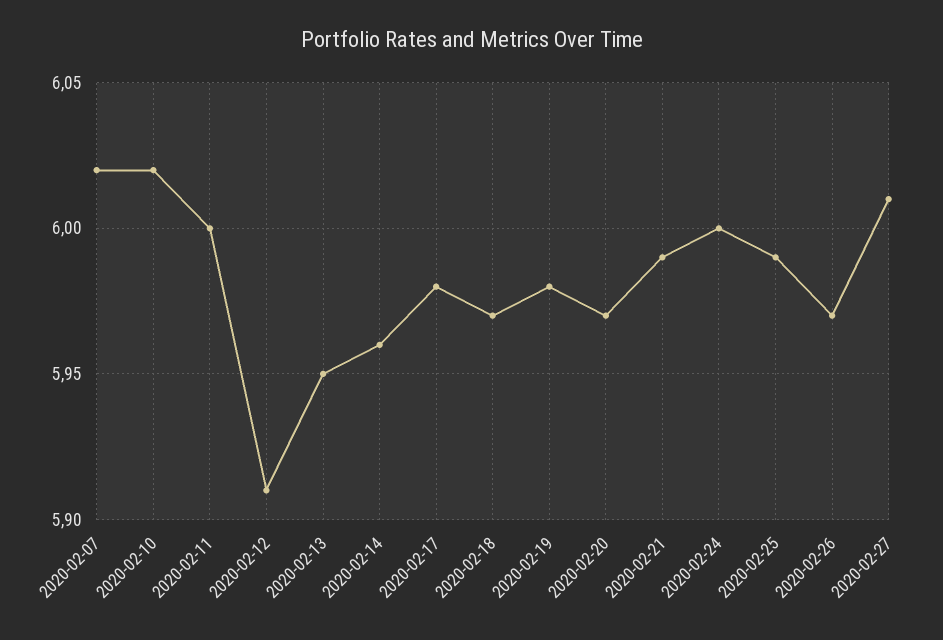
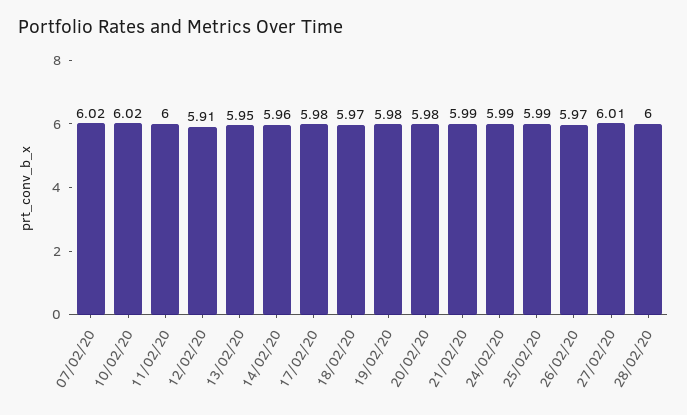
2020-02-20: 5.97 -> 5.98
2020-02-24: 6 -> 5.99
28/02/20: none -> 6

